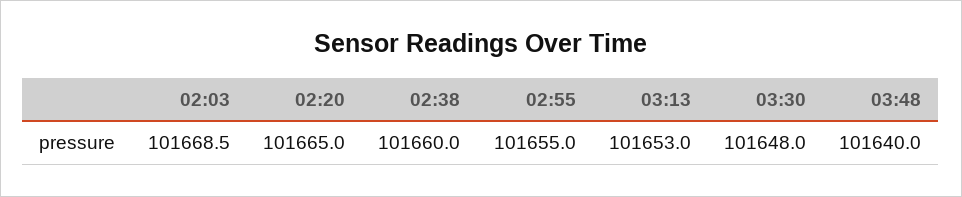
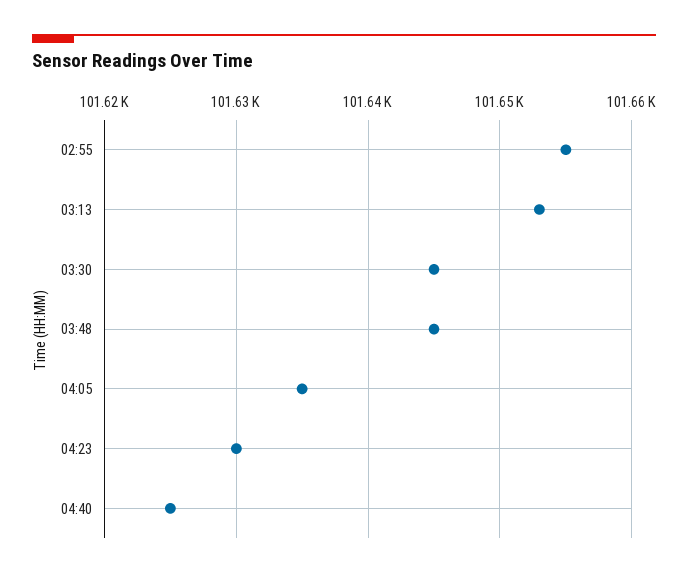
02:03: 101668.5 -> none
02:20: 101665 -> none
02:38: 101660 -> none
03:30: 101648 -> 101645
03:48: 101640 -> 101645
04:05: none -> 101635
04:23: none -> 101630
04:40: none -> 101625

